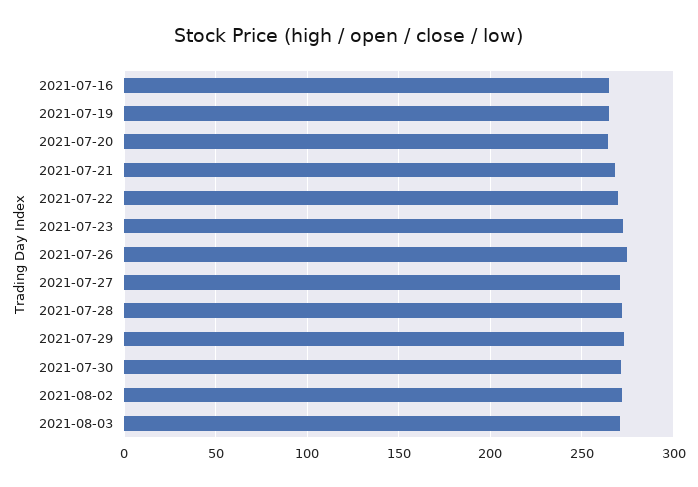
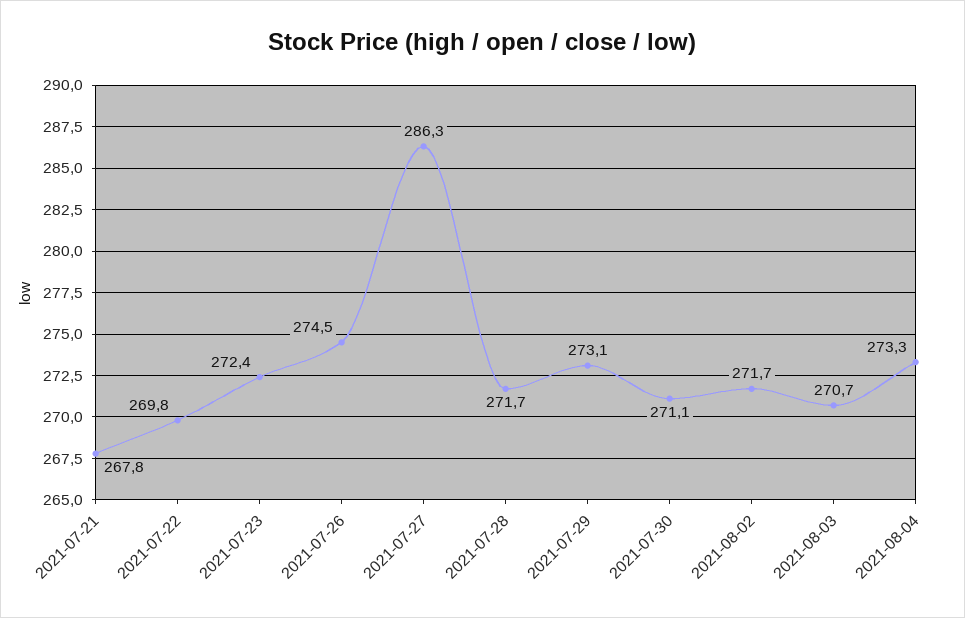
2021-07-16: 265 -> none
2021-07-19: 265 -> none
2021-07-20: 265 -> none
2021-07-27: 270 -> 286.3
2021-08-04: none -> 273.3

